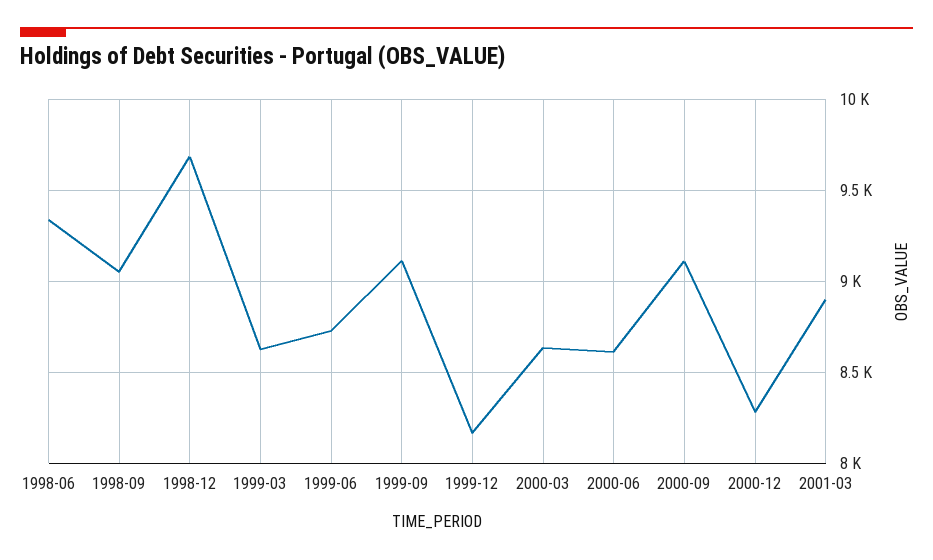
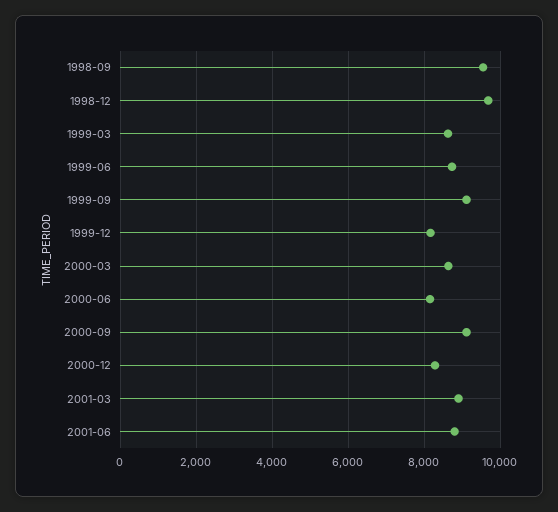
1998-06: 9350 -> none
1998-09: 9050 -> 9600
2000-06: 8600 -> 8200
2001-06: none -> 8800

